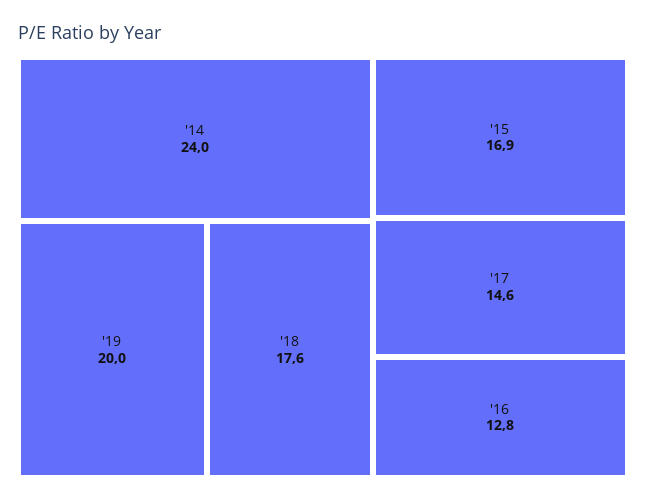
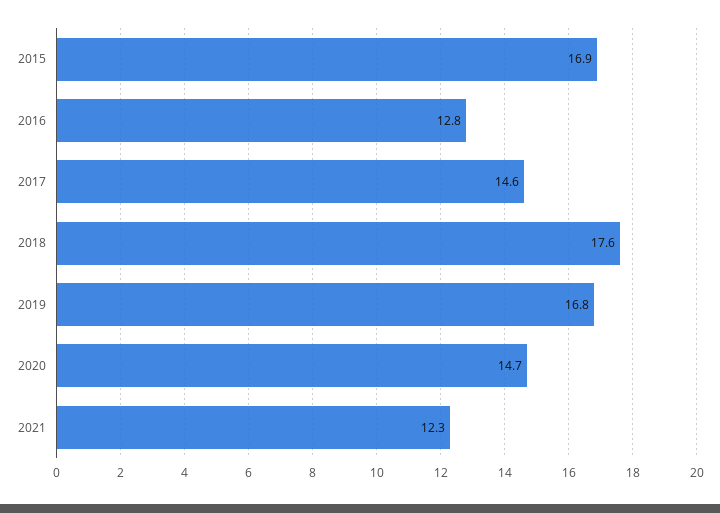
'14: 24 -> none
'19: 20 -> 16.8
2020: none -> 14.7
2021: none -> 12.3

